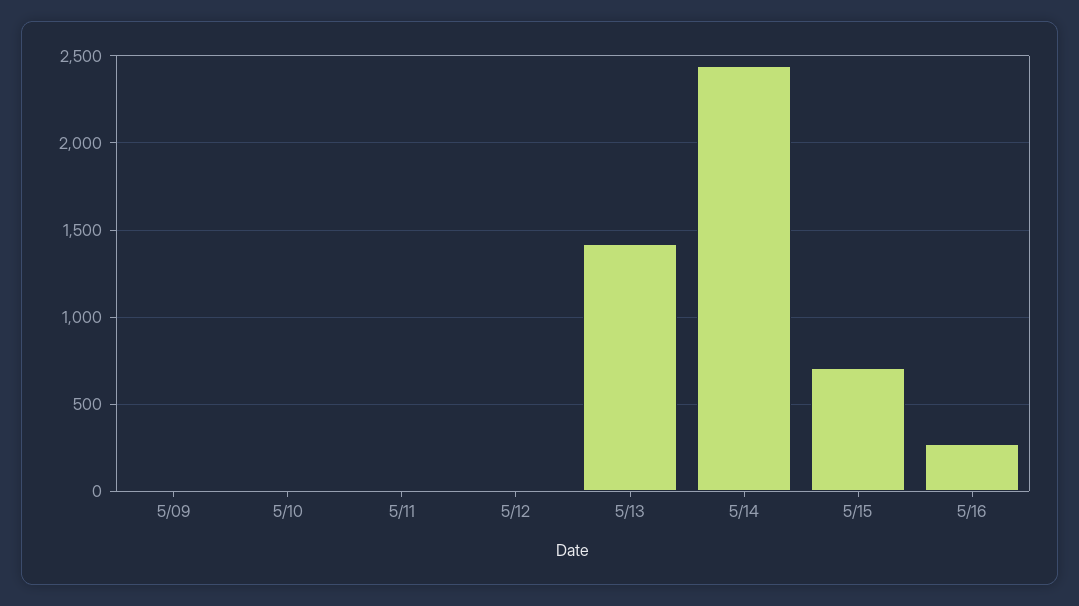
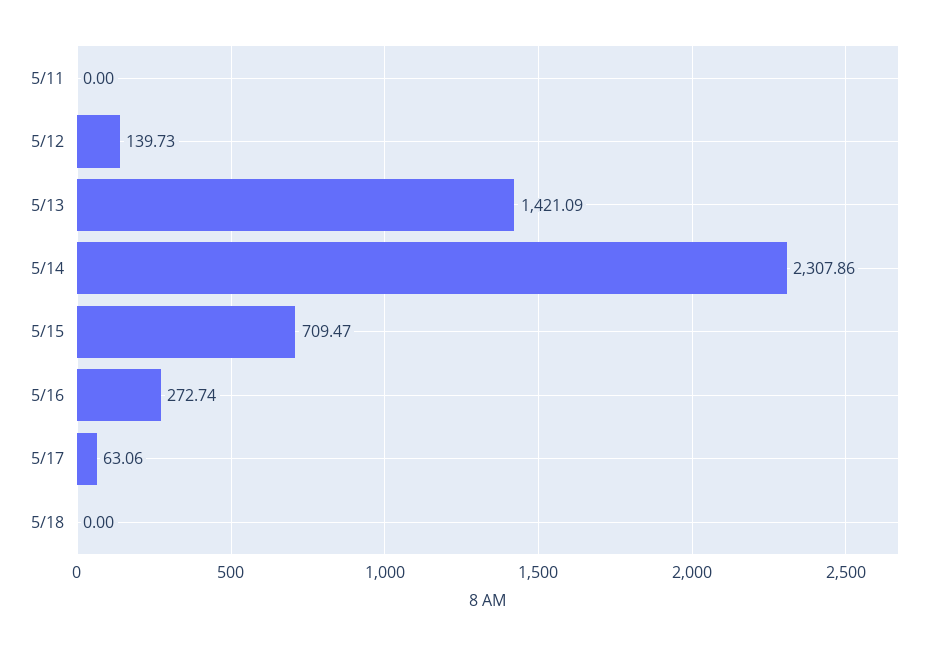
5/09: 0 -> none
5/10: 0 -> none
5/12: 0 -> 139.73
5/14: 2450 -> 2307.86
5/17: none -> 63.06
5/18: none -> 0

